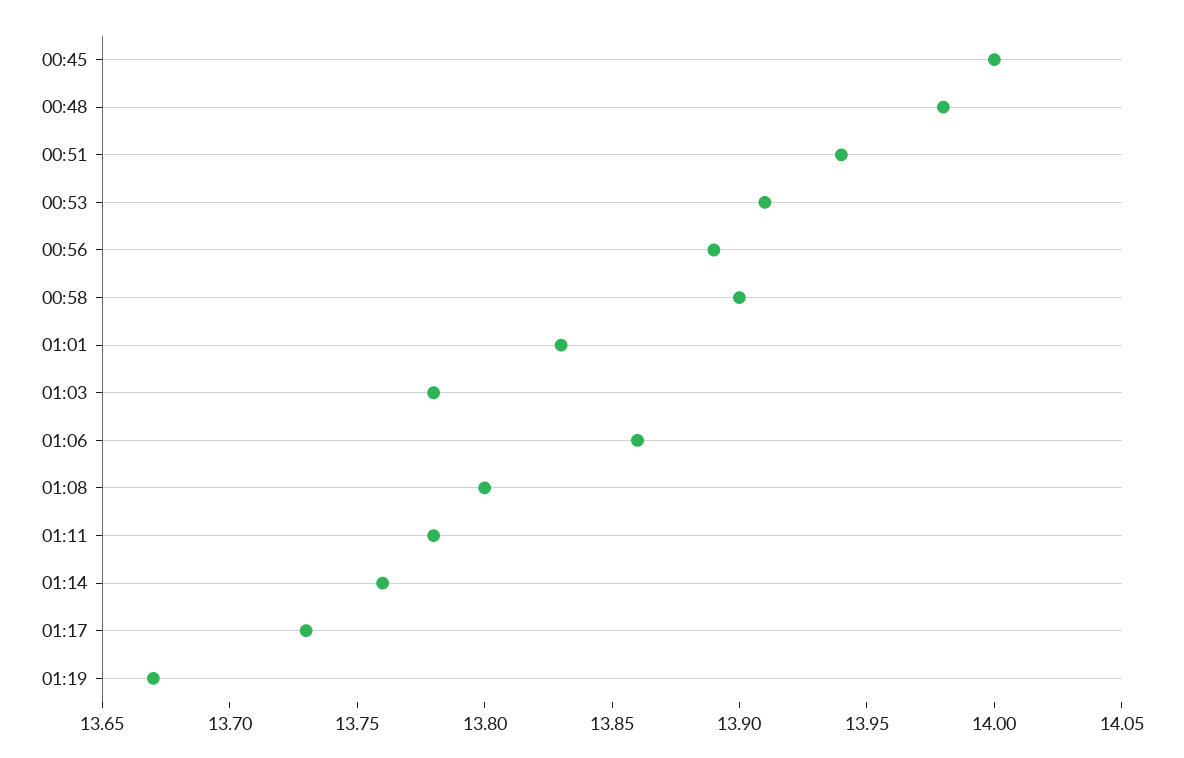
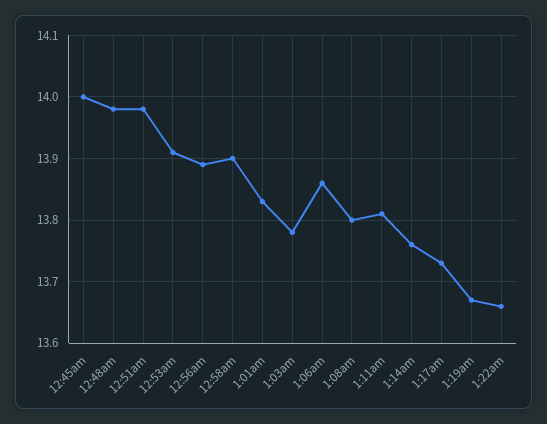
00:51: 13.94 -> 13.98
01:11: 13.78 -> 13.81
1:22am: none -> 13.66

